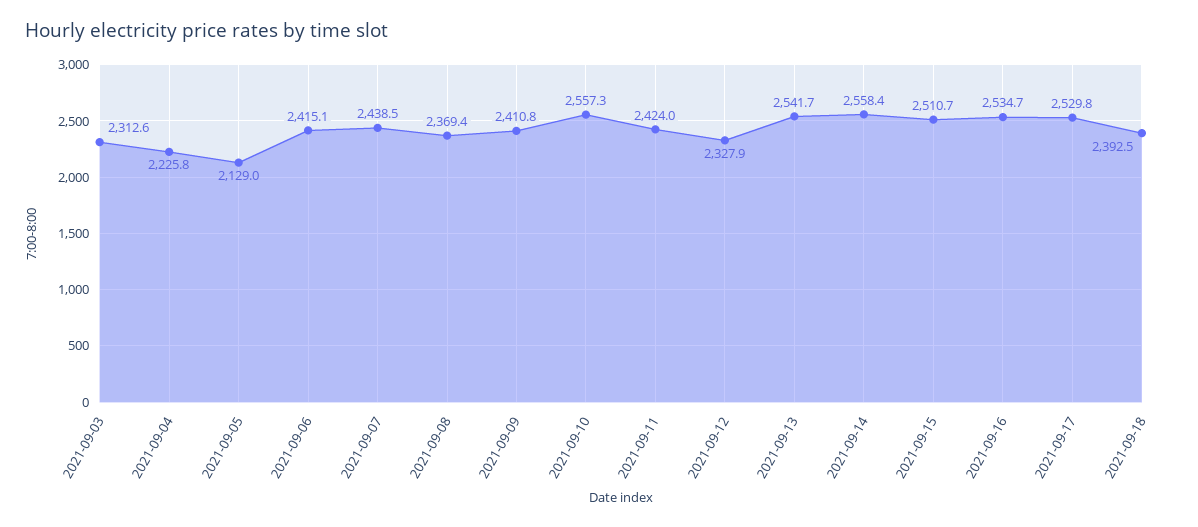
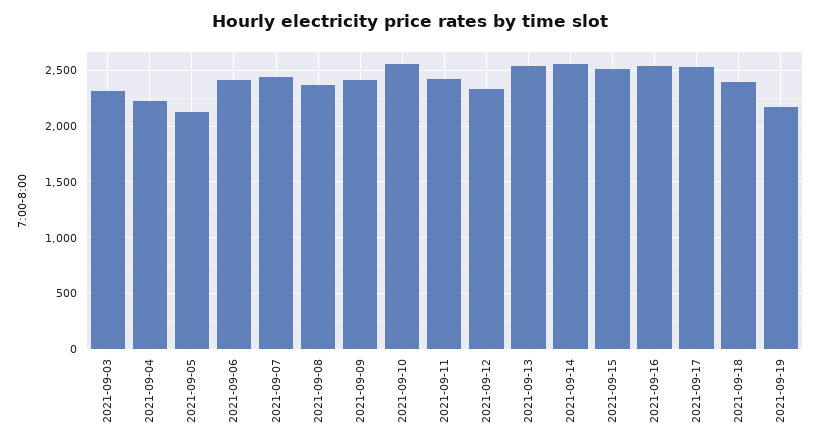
2021-09-19: none -> 2200

